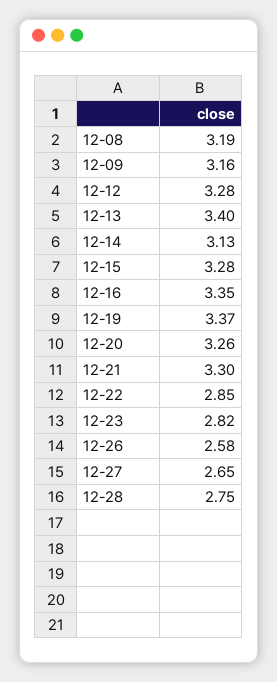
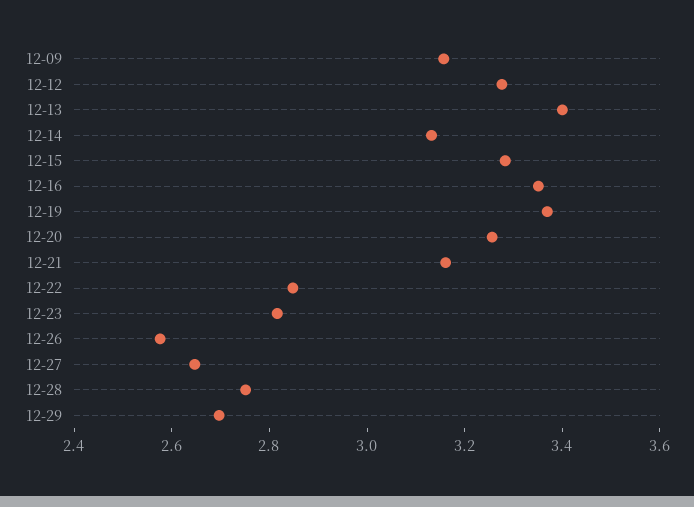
12-08: 3.19 -> none
12-21: 3.3 -> 3.15
12-29: none -> 2.7

